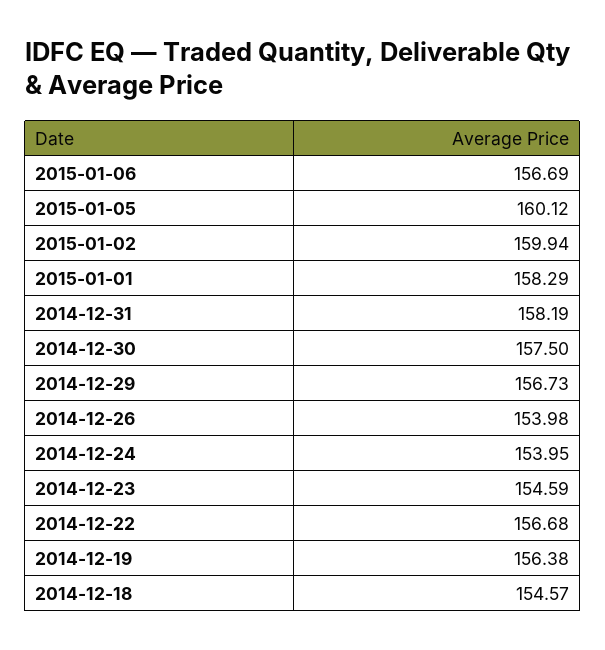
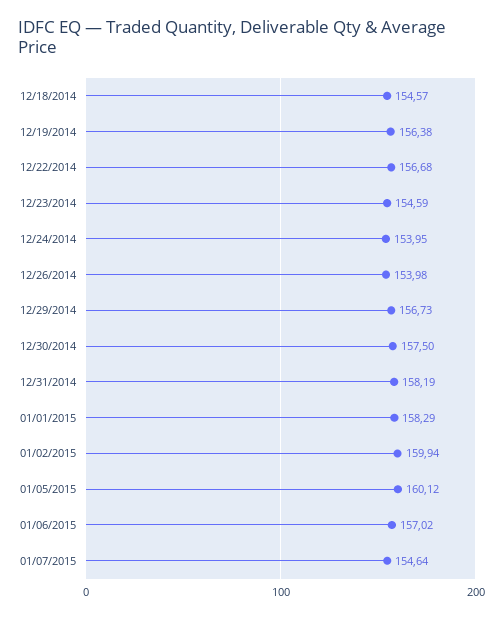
2015-01-06: 156.69 -> 157.02
01/07/2015: none -> 154.64

